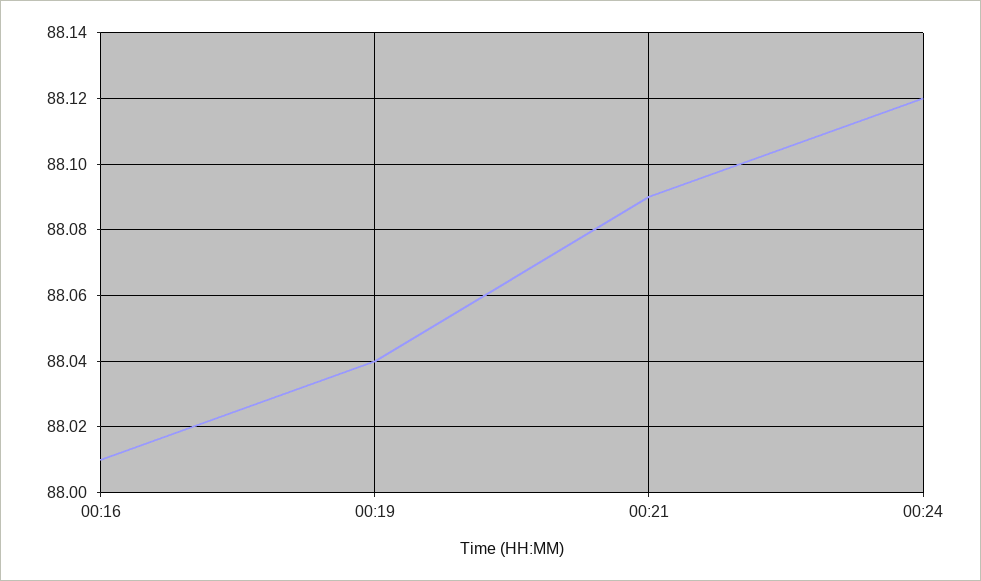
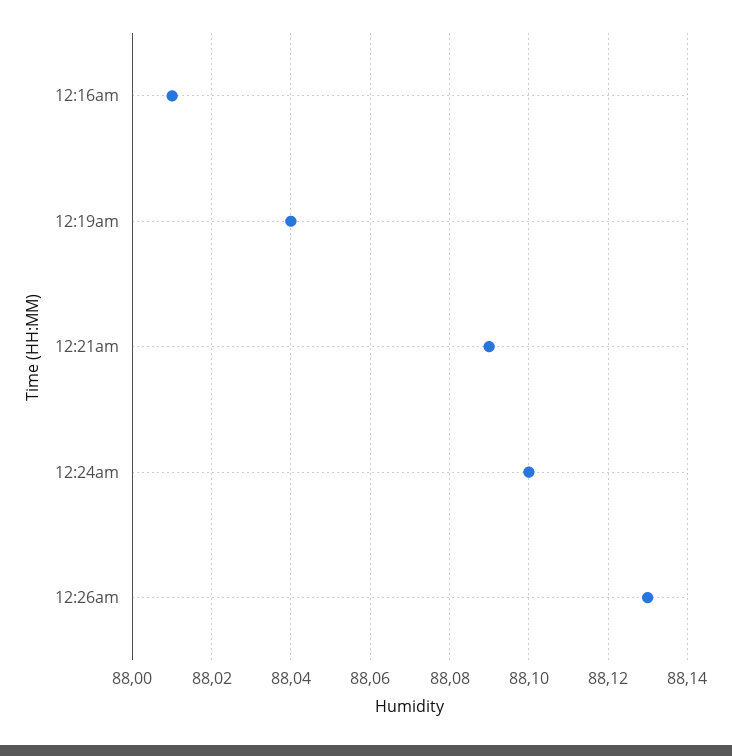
00:24: 88.12 -> 88.1
12:26am: none -> 88.13

